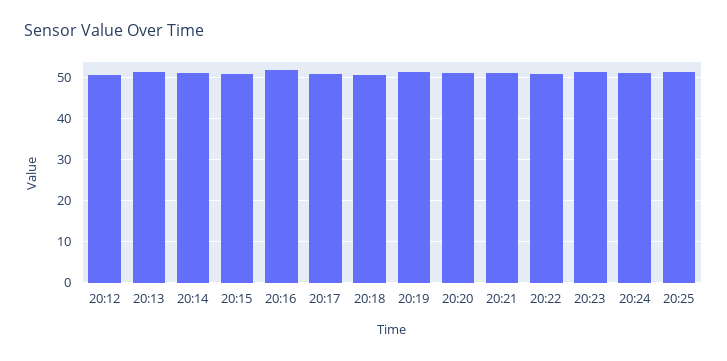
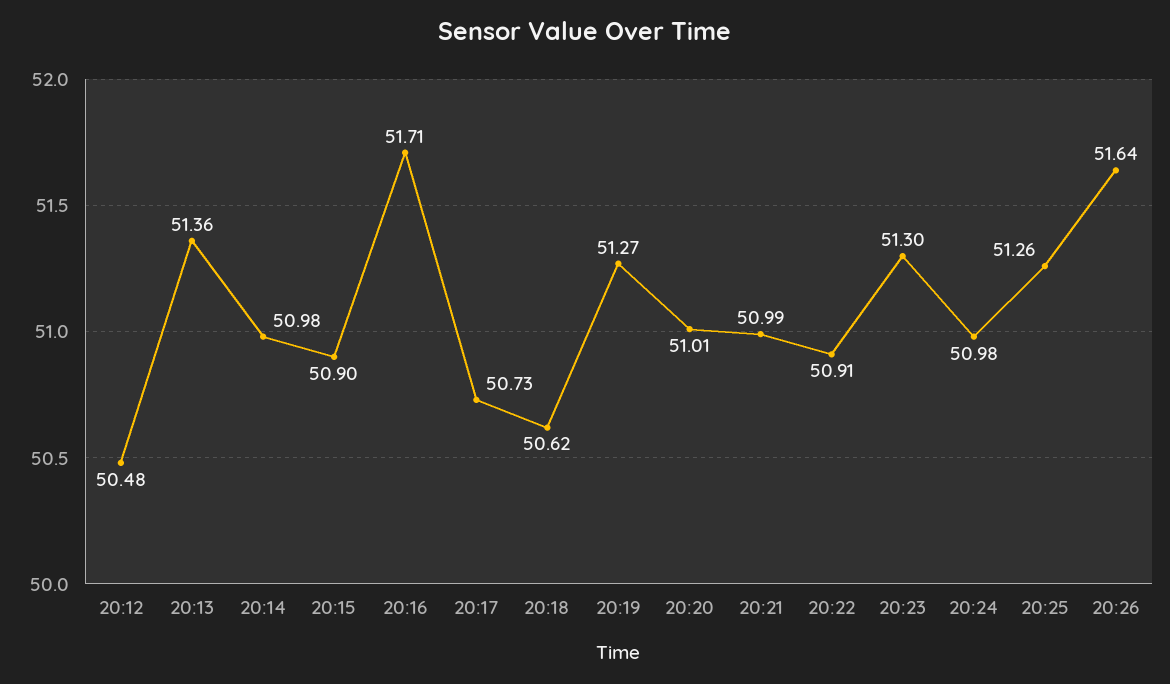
20:26: none -> 51.64

